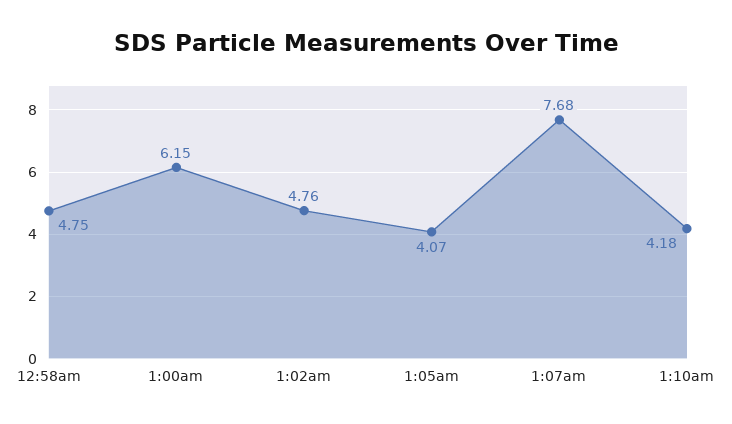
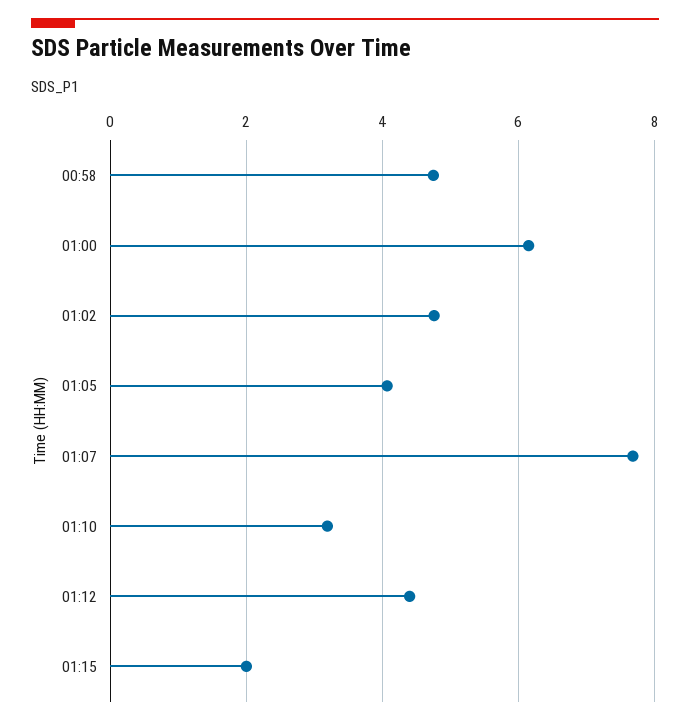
1:10am: 4.18 -> 3.2
01:12: none -> 4.4
01:15: none -> 2

